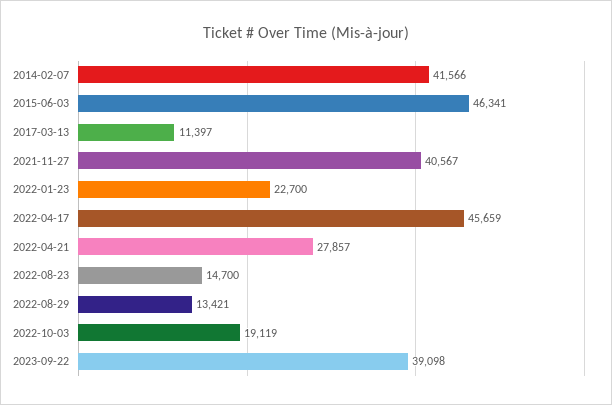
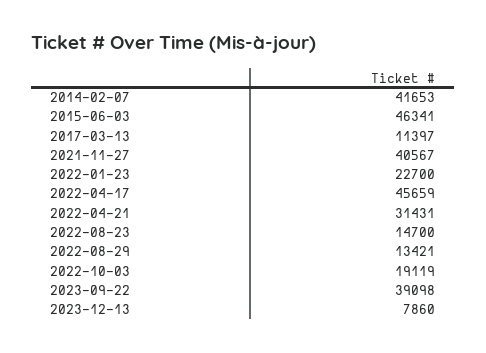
2014-02-07: 41566 -> 41653
2022-04-21: 27857 -> 31431
2023-12-13: none -> 7860

